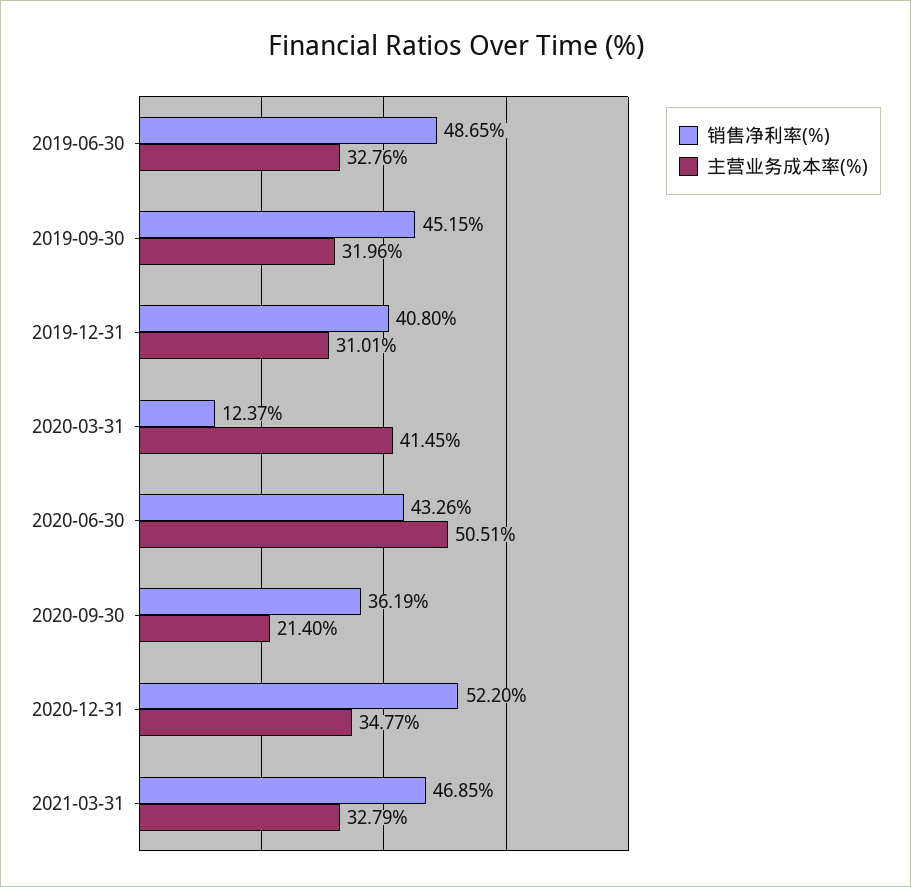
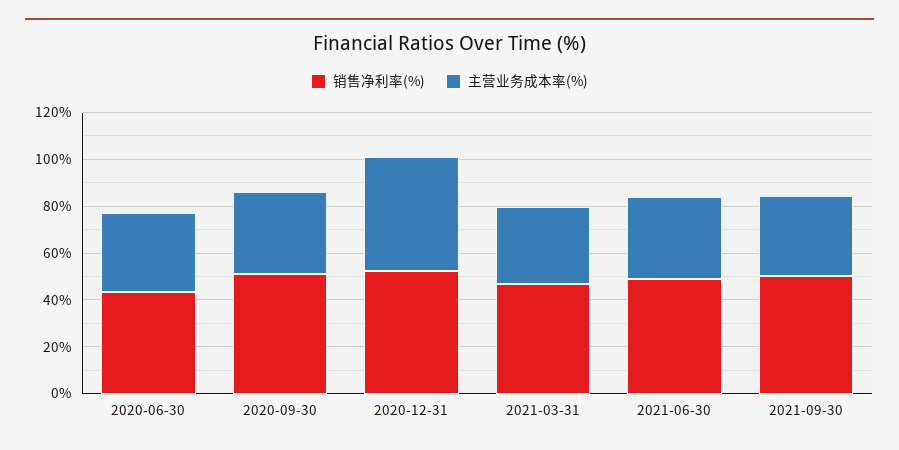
销售净利率(%), 2019-06-30: 48.65 -> none
主营业务成本率(%), 2019-06-30: 32.76 -> none
销售净利率(%), 2019-09-30: 45.15 -> none
主营业务成本率(%), 2019-09-30: 31.96 -> none
销售净利率(%), 2019-12-31: 40.8 -> none
主营业务成本率(%), 2019-12-31: 31.01 -> none
销售净利率(%), 2020-03-31: 12.37 -> none
主营业务成本率(%), 2020-03-31: 41.45 -> none
主营业务成本率(%), 2020-06-30: 50.51 -> 35
销售净利率(%), 2020-09-30: 36.19 -> 50
主营业务成本率(%), 2020-09-30: 21.4 -> 35
主营业务成本率(%), 2020-12-31: 34.77 -> 50
销售净利率(%), 2021-06-30: none -> 50
主营业务成本率(%), 2021-06-30: none -> 35
销售净利率(%), 2021-09-30: none -> 50
主营业务成本率(%), 2021-09-30: none -> 35

